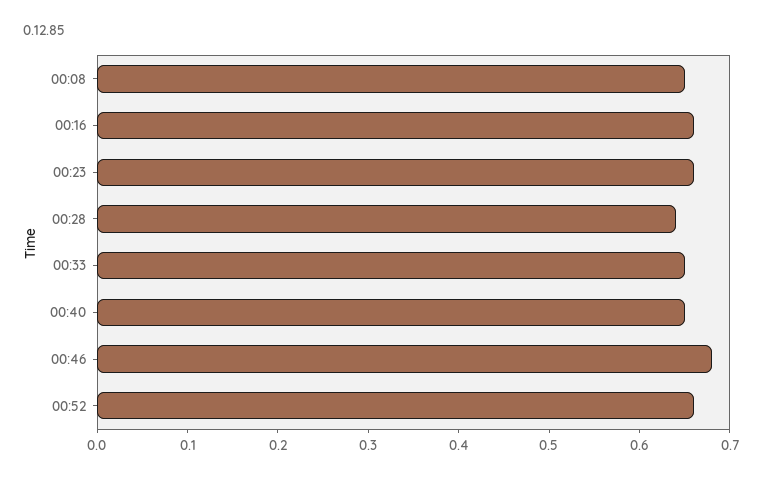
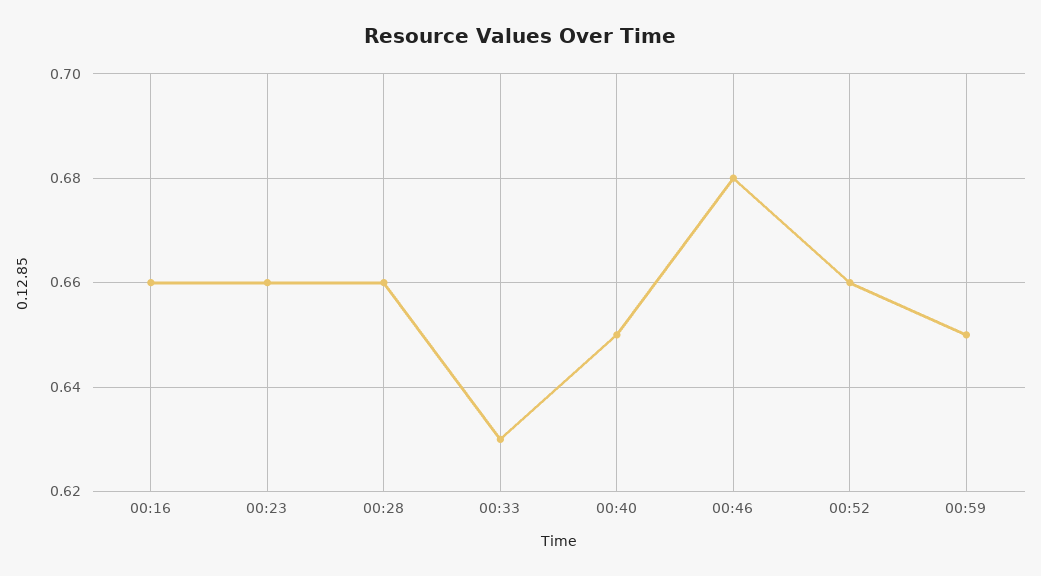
00:08: 0.65 -> none
00:28: 0.64 -> 0.66
00:33: 0.65 -> 0.63
00:59: none -> 0.65

